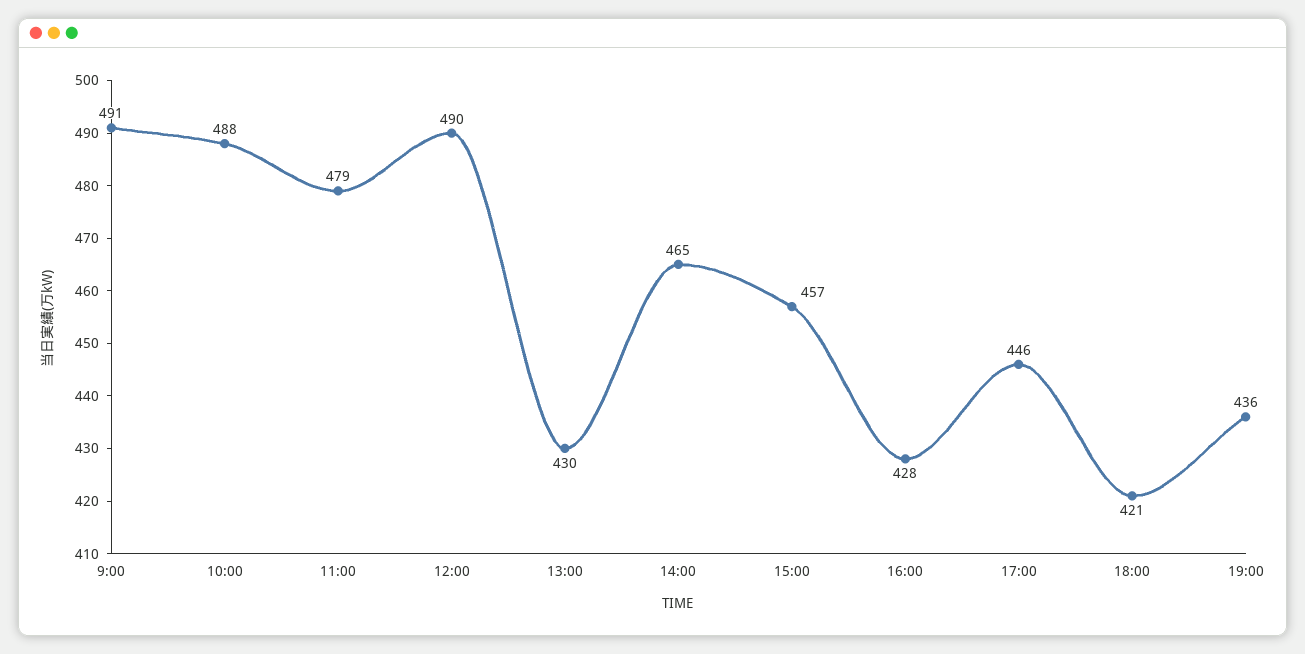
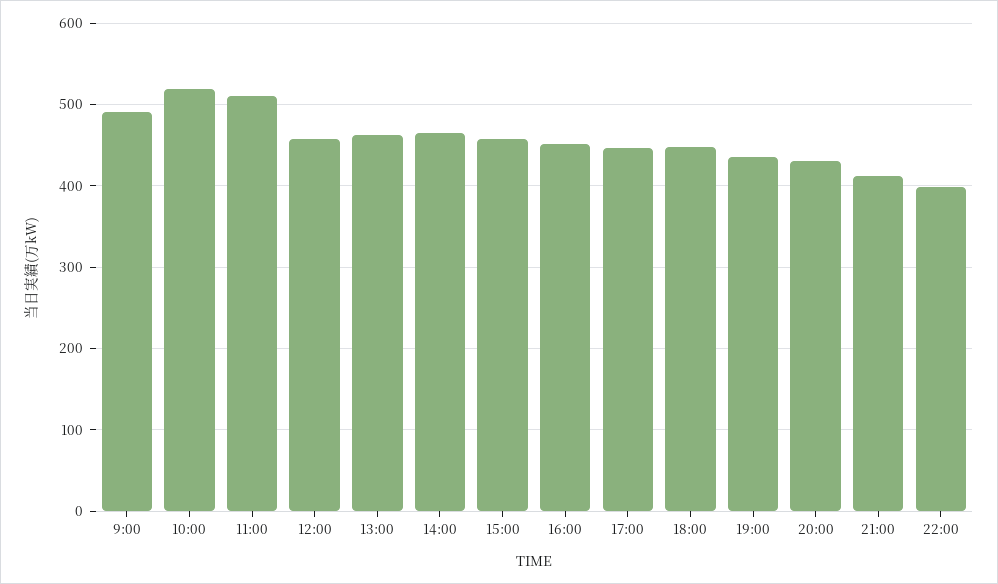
10:00: 488 -> 520
11:00: 479 -> 510
12:00: 490 -> 460
13:00: 430 -> 460
16:00: 428 -> 450
18:00: 421 -> 450
20:00: none -> 430
21:00: none -> 410
22:00: none -> 400

